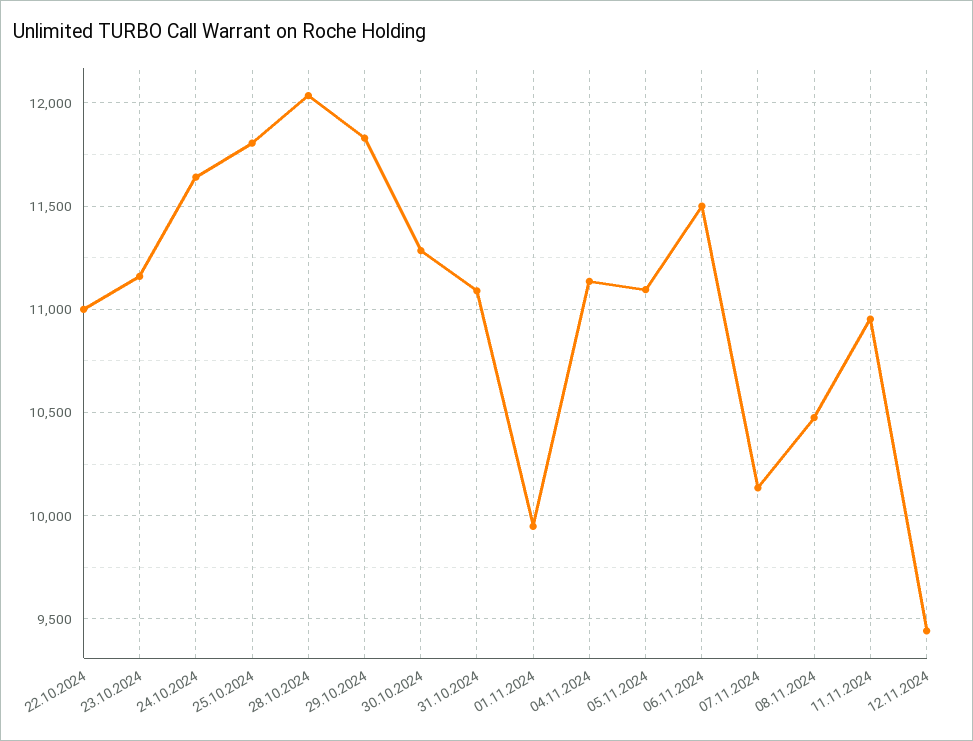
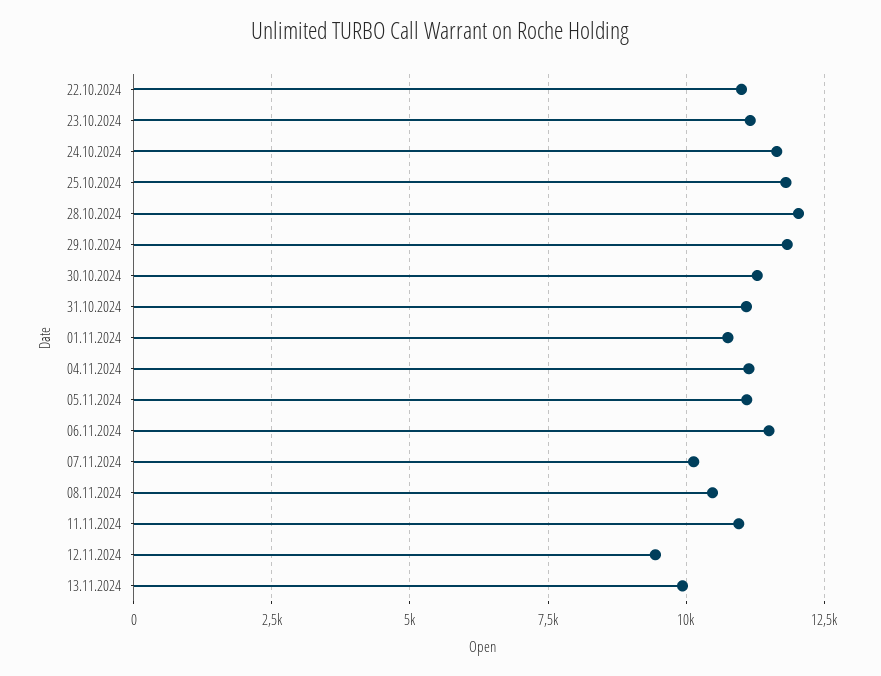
01.11.2024: 9950 -> 10750
13.11.2024: none -> 10000

